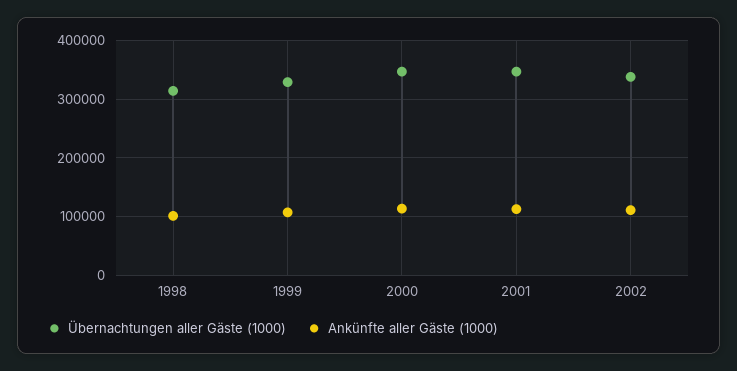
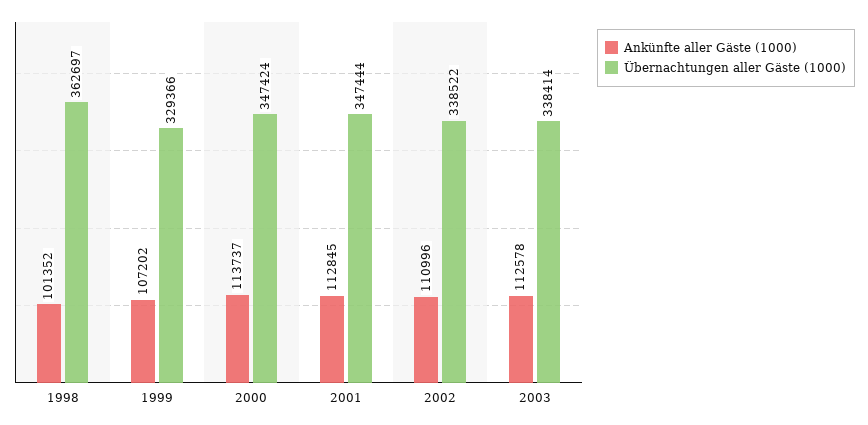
Übernachtungen aller Gäste (1000), 1998: 320000 -> 362697
Ankünfte aller Gäste (1000), 2003: none -> 112578
Übernachtungen aller Gäste (1000), 2003: none -> 338414

